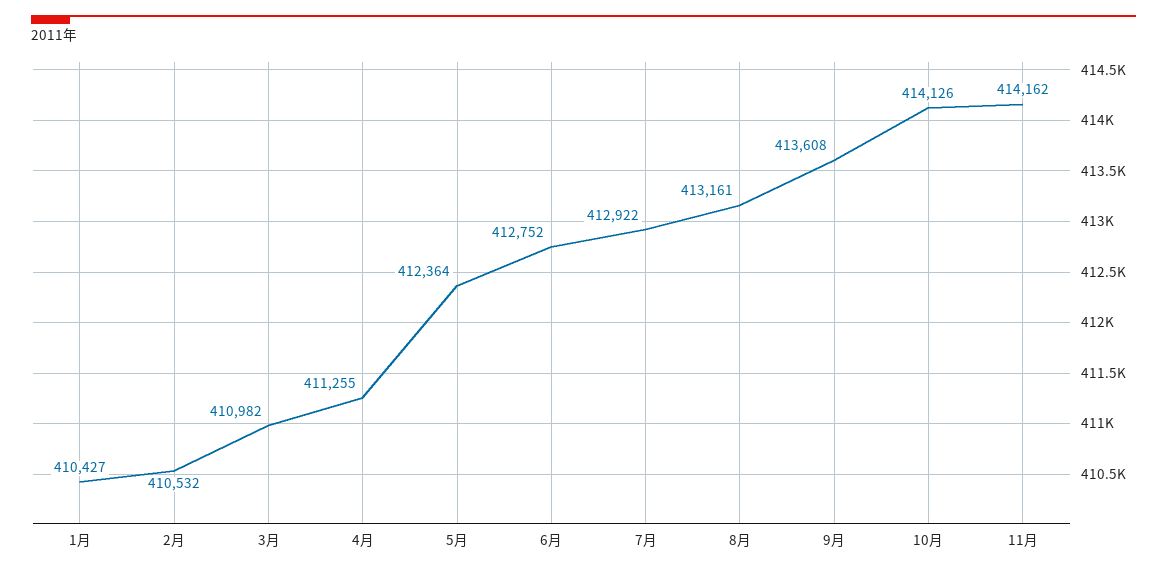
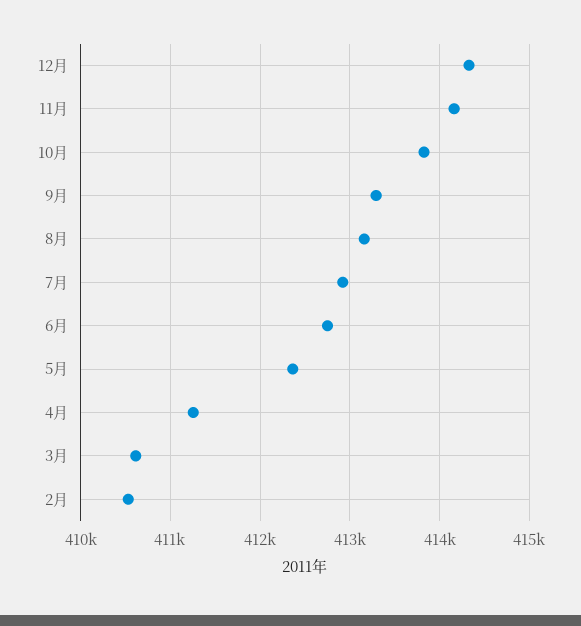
1月: 410427 -> none
3月: 410982 -> 410600
9月: 413608 -> 413300
10月: 414126 -> 413800
12月: none -> 414300

